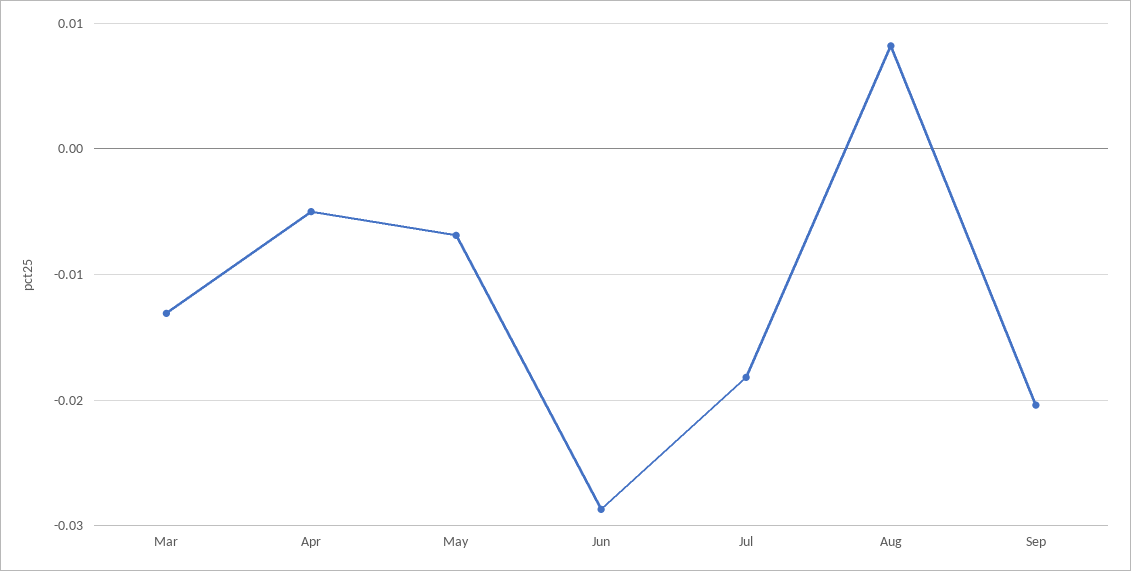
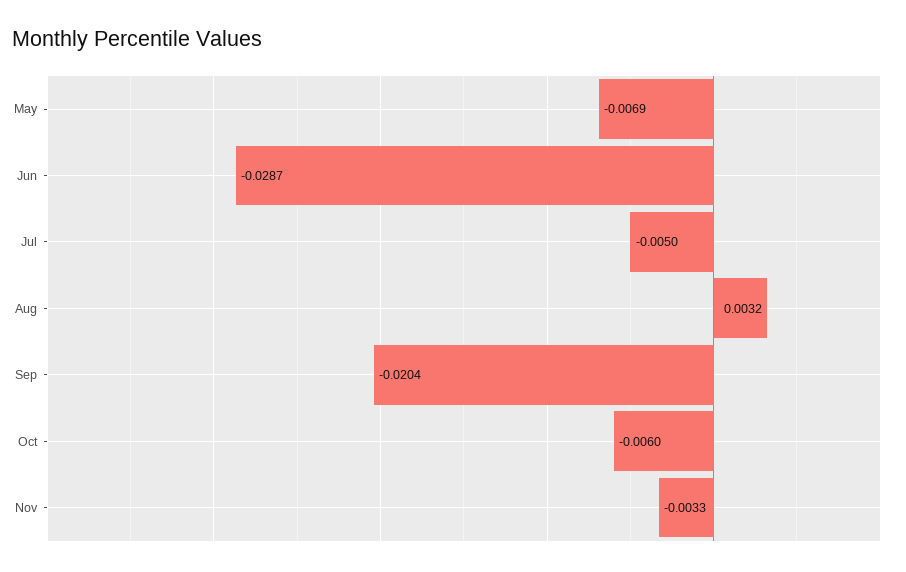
Mar: -0.013 -> none
Apr: -0.005 -> none
Jul: -0.018 -> -0.005
Aug: 0.008 -> 0.0032
Oct: none -> -0.006
Nov: none -> -0.0033

